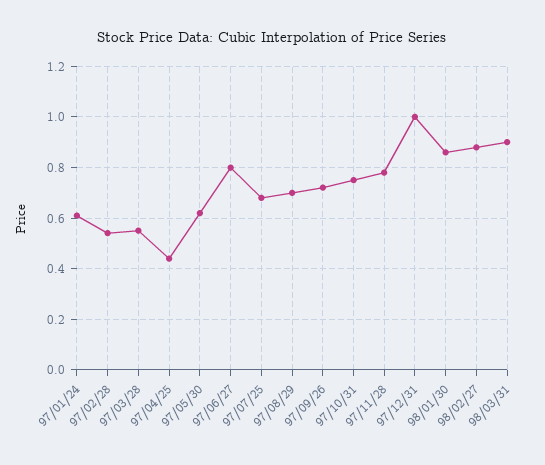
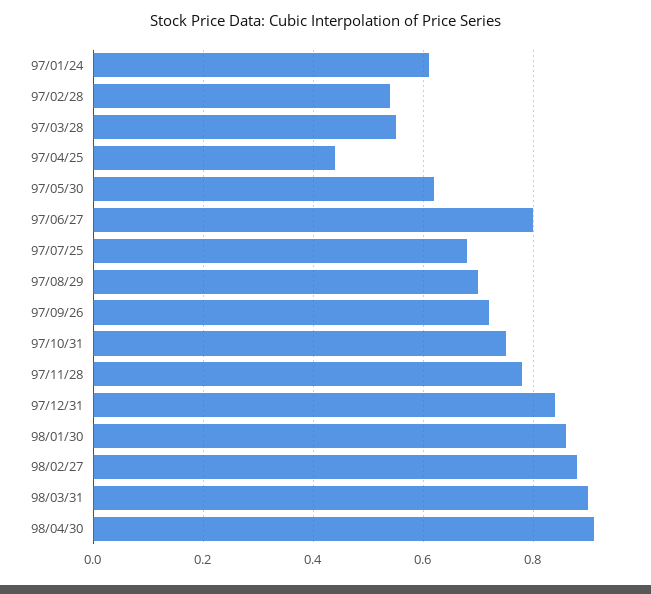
97/12/31: 1 -> 0.85
98/04/30: none -> 0.9

